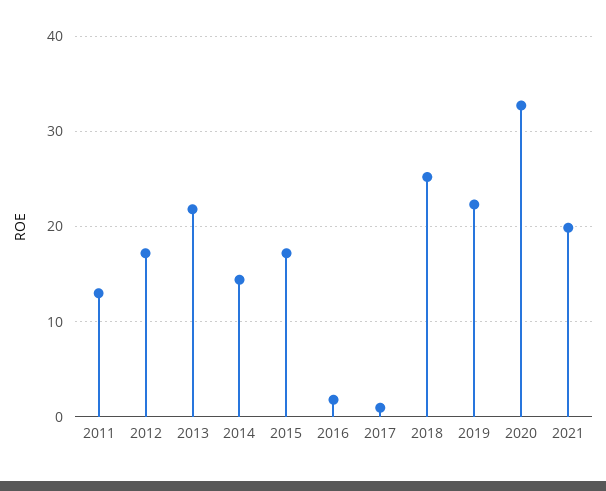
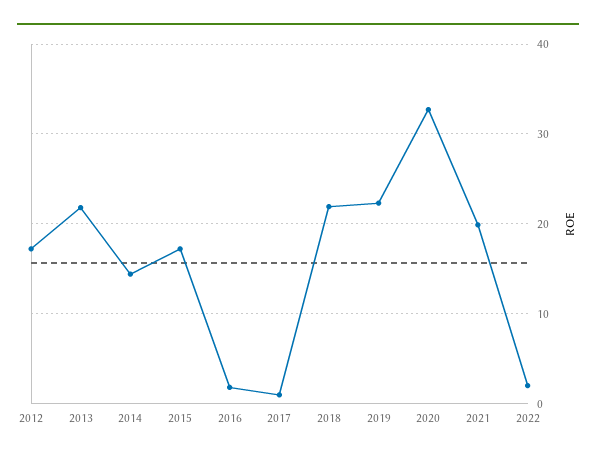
2011: 13 -> none
2018: 25 -> 22
2022: none -> 2

